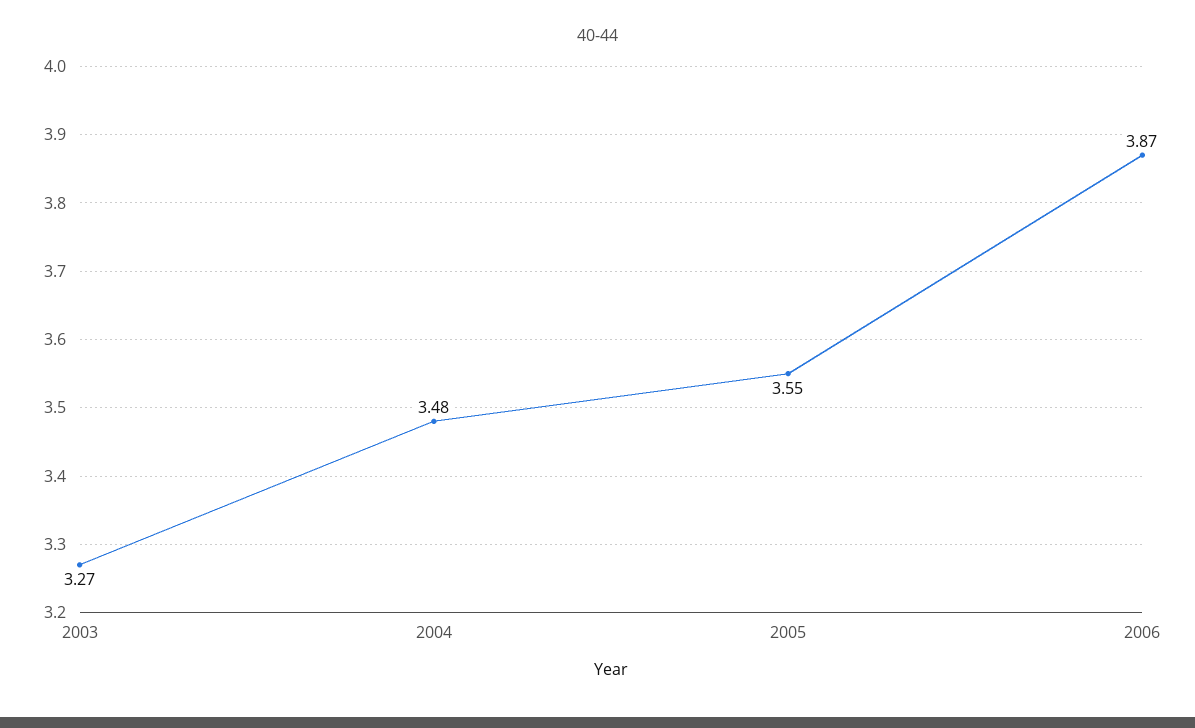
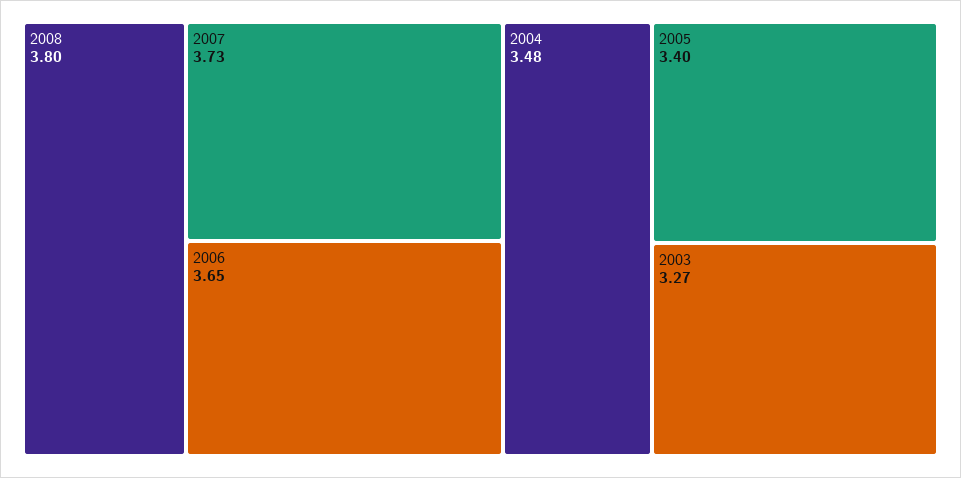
2005: 3.55 -> 3.4
2006: 3.87 -> 3.65
2008: none -> 3.8
2007: none -> 3.73

